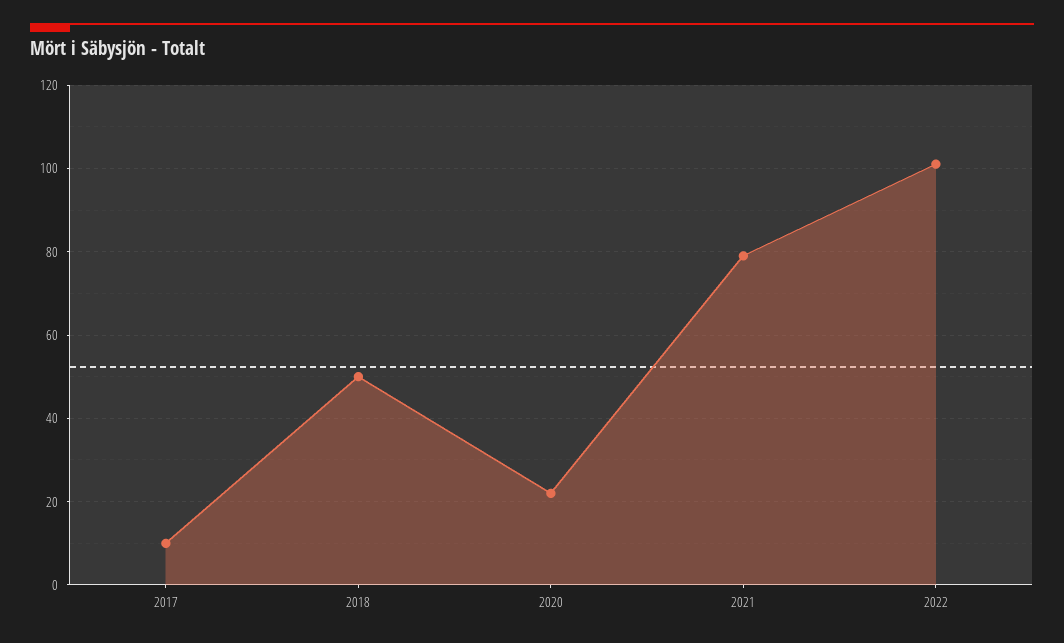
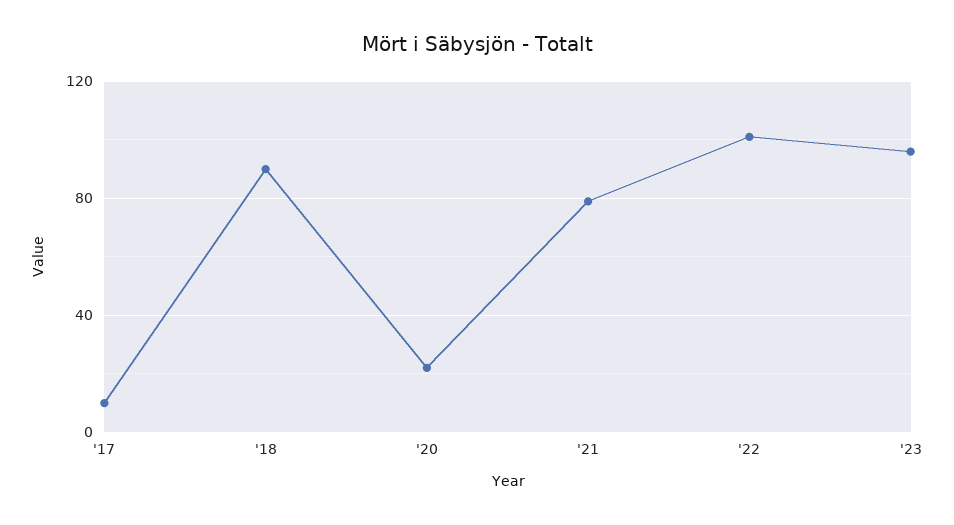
2018: 50 -> 90
'23: none -> 95

